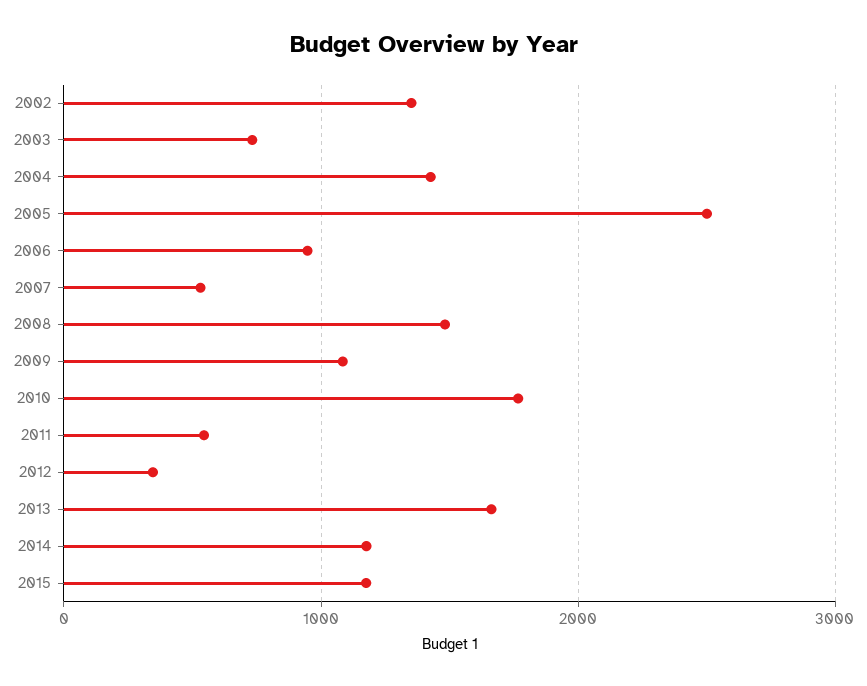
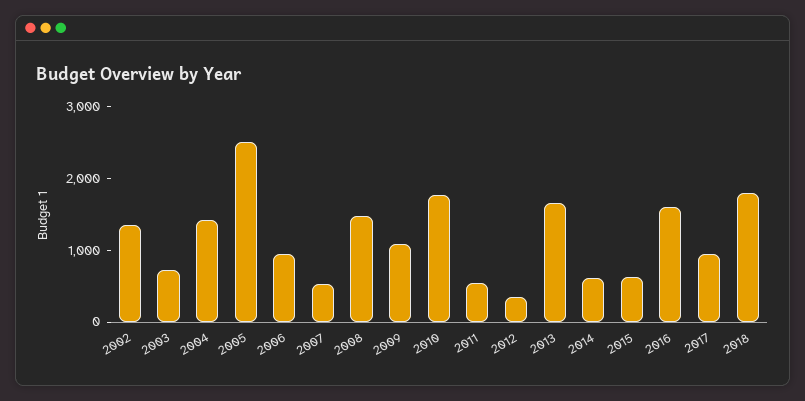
2014: 1200 -> 600
2015: 1200 -> 600
2016: none -> 1600
2017: none -> 1000
2018: none -> 1800

